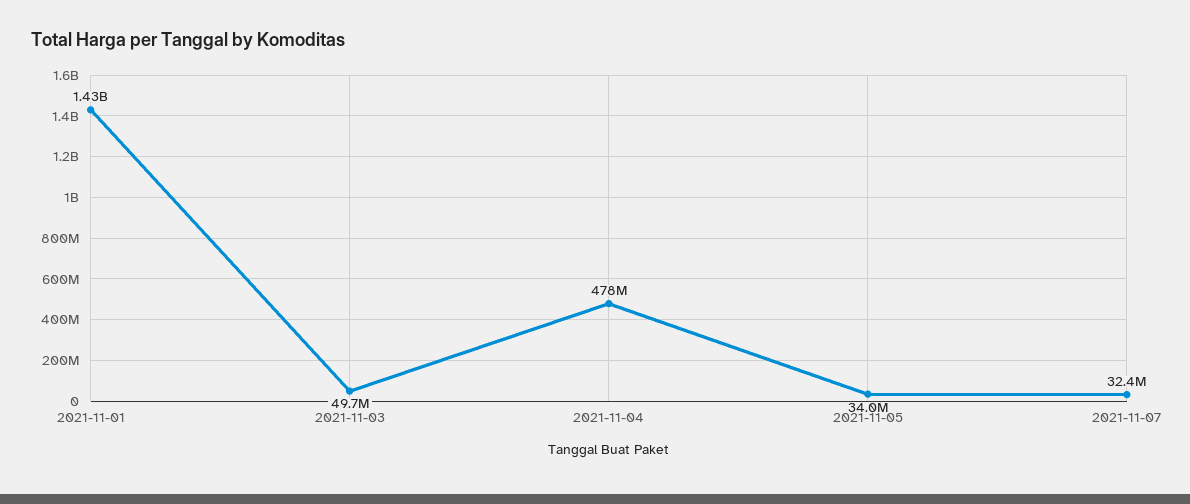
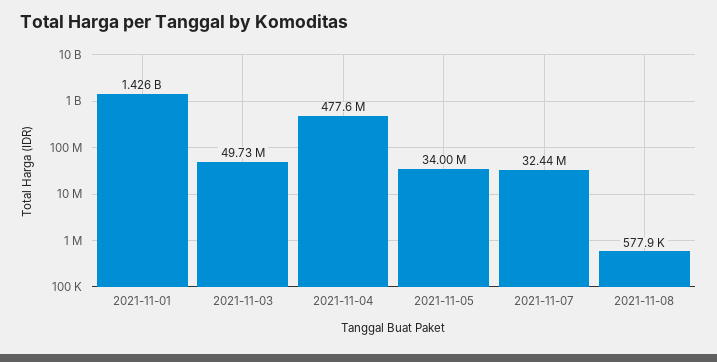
2021-11-08: none -> 577900

